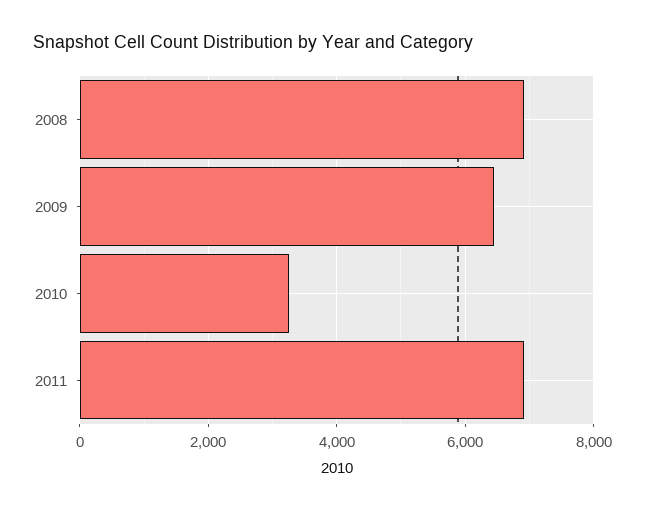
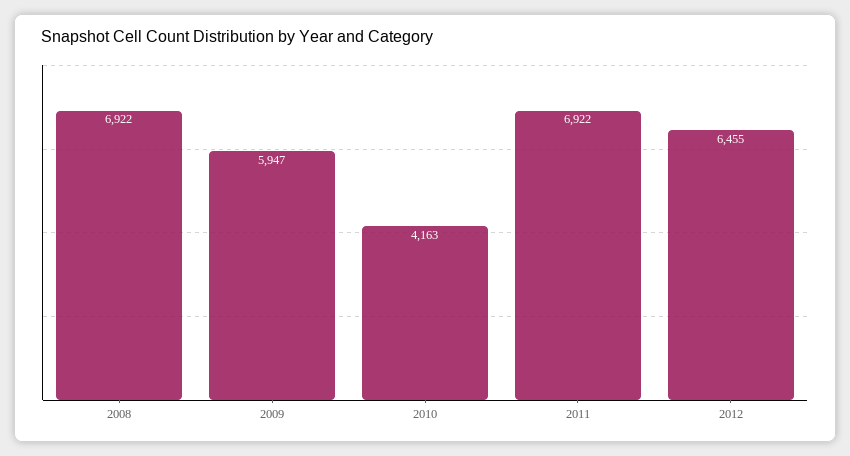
2009: 6400 -> 5947
2010: 3200 -> 4163
2012: none -> 6455

